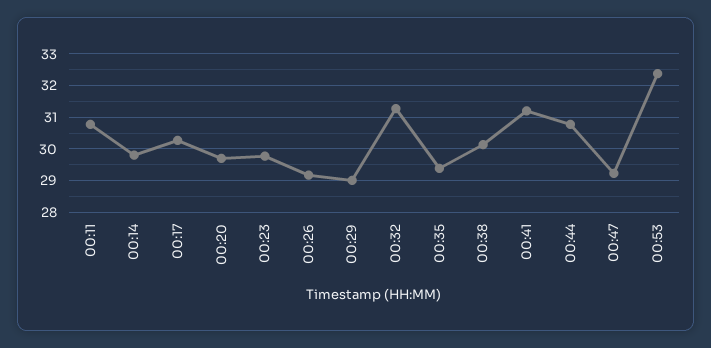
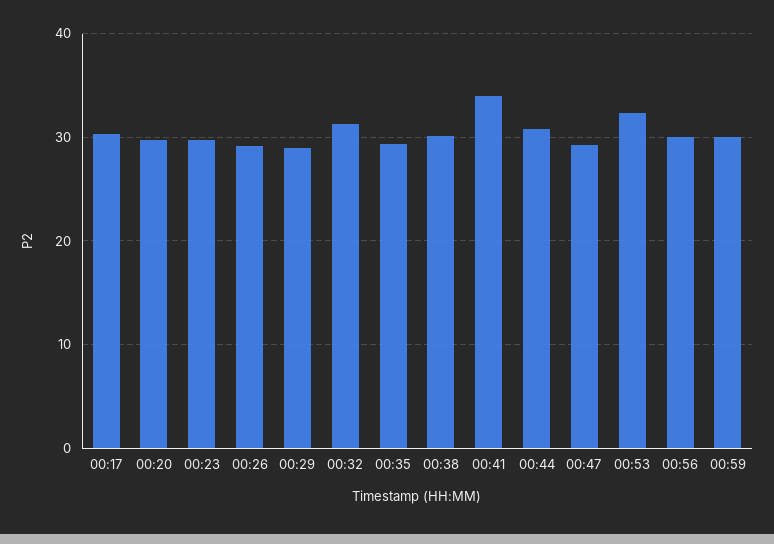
00:11: 30.8 -> none
00:14: 29.8 -> none
00:41: 31.2 -> 34
00:56: none -> 30
00:59: none -> 30

